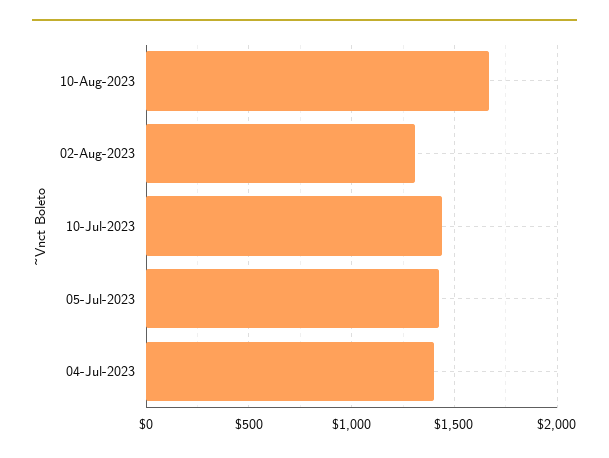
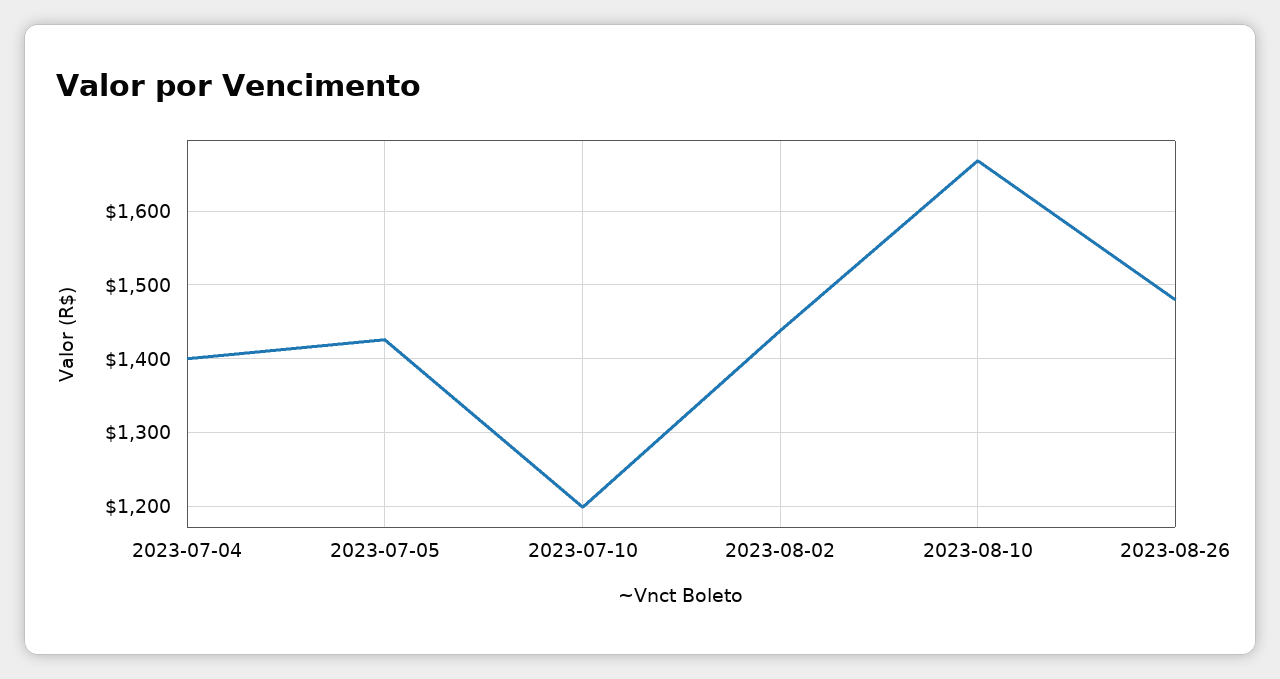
02-Aug-2023: 1300 -> 1440
10-Jul-2023: 1450 -> 1200
2023-08-26: none -> 1480

